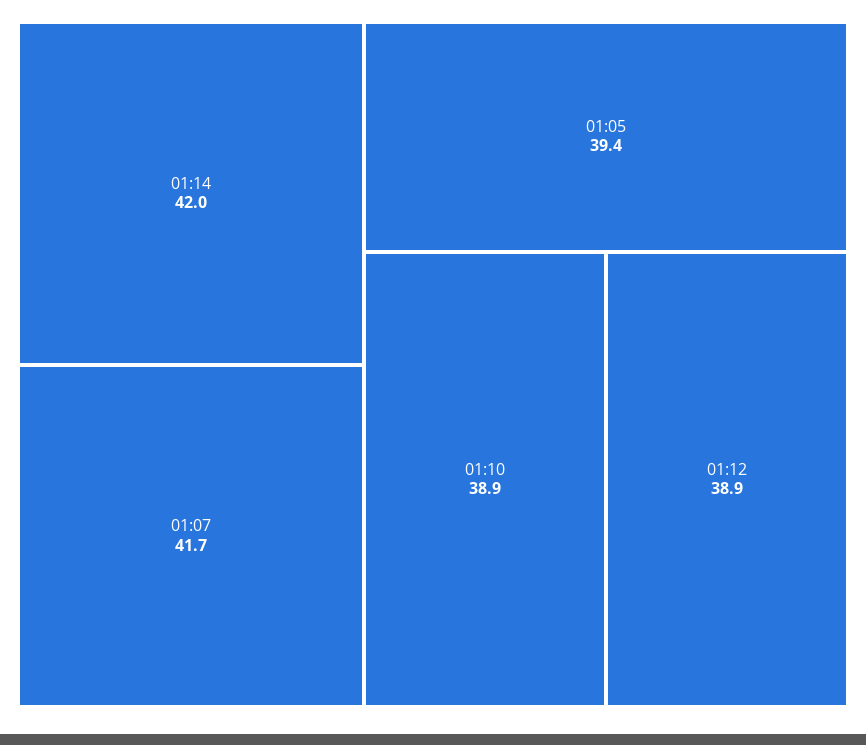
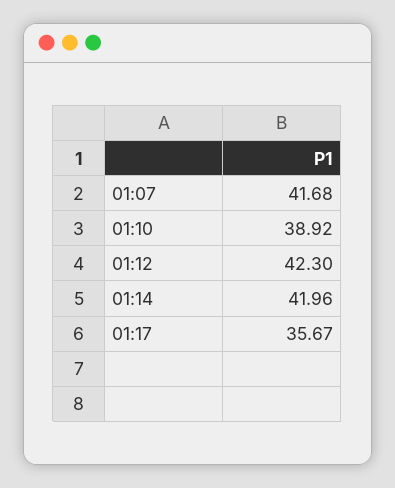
01:05: 39.4 -> none
01:12: 38.9 -> 42.3
01:17: none -> 35.67

